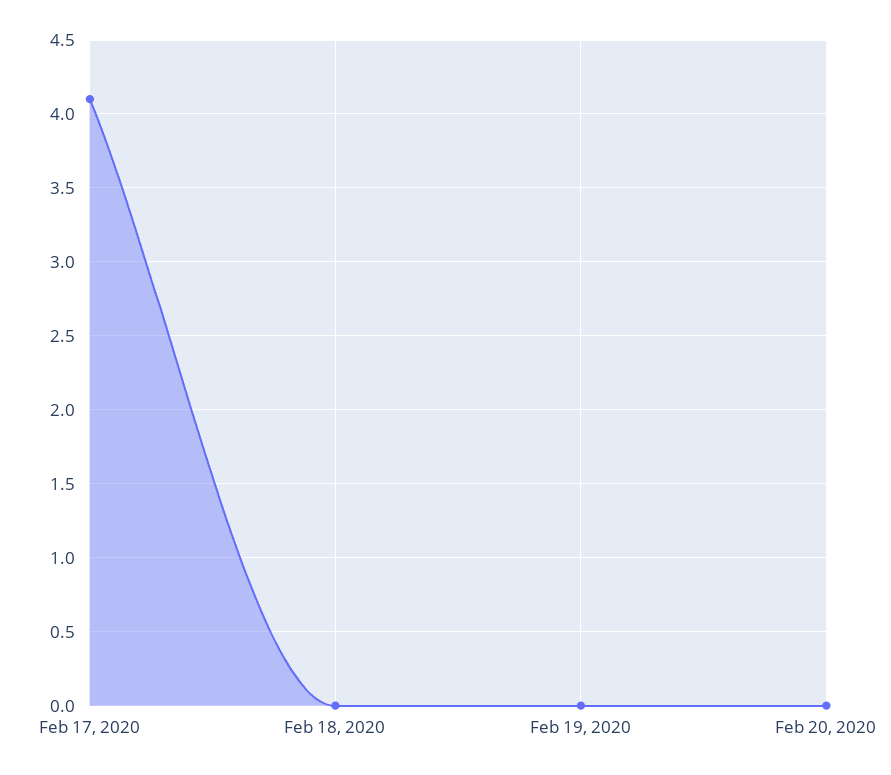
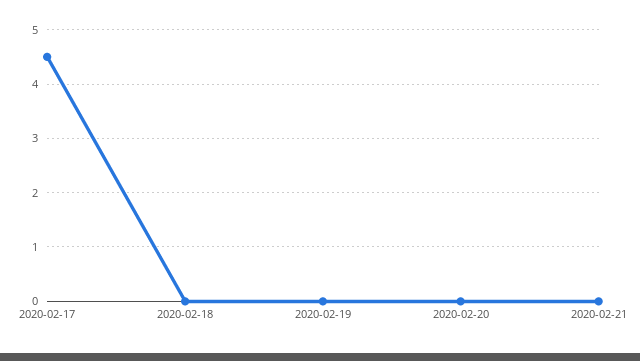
Feb 17, 2020: 4.1 -> 4.5
2020-02-21: none -> 0

